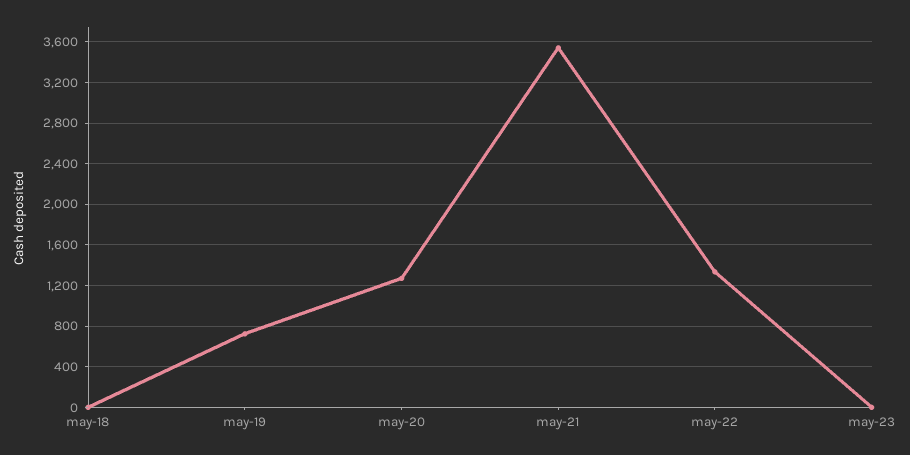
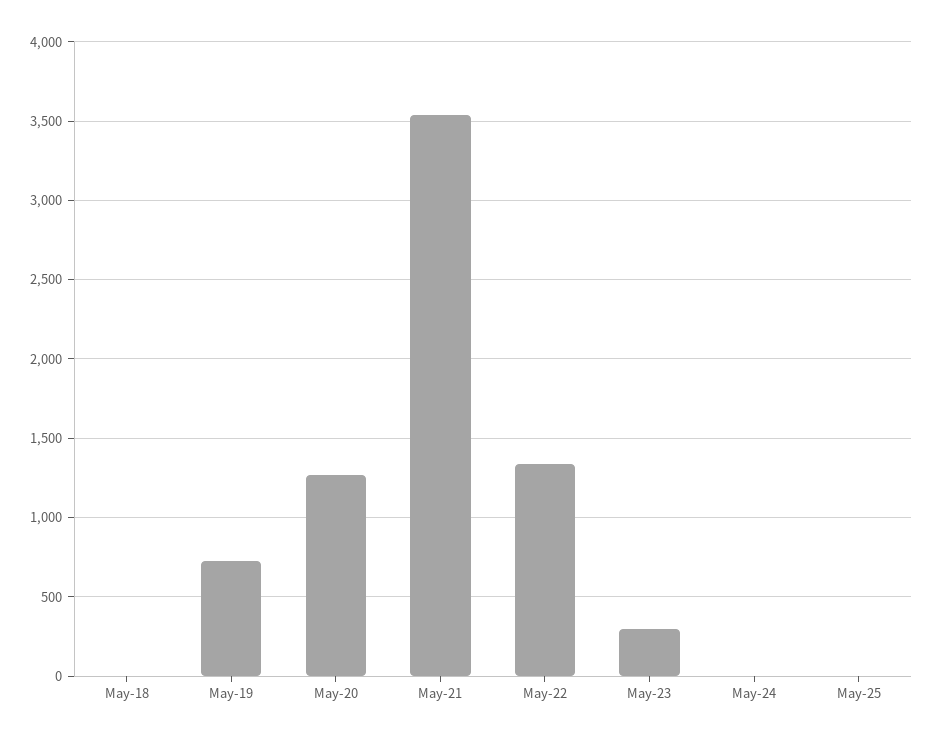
may-23: 0 -> 300
May-24: none -> 0
May-25: none -> 0

